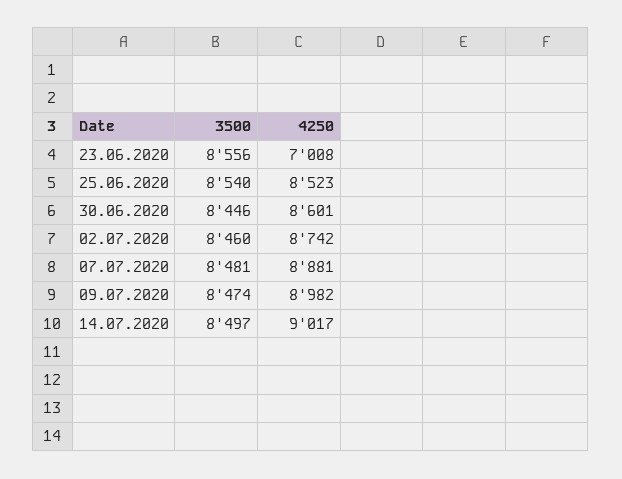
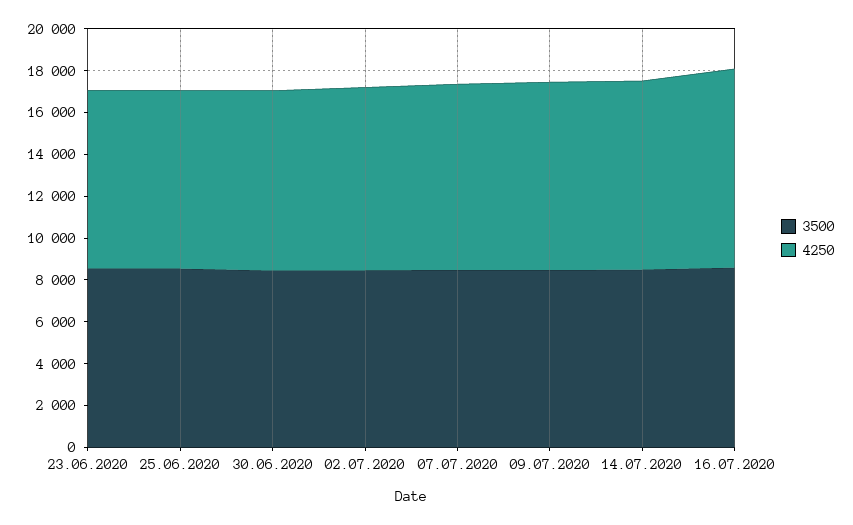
4250, 23.06.2020: 7008 -> 8500
3500, 16.07.2020: none -> 8500
4250, 16.07.2020: none -> 9500

